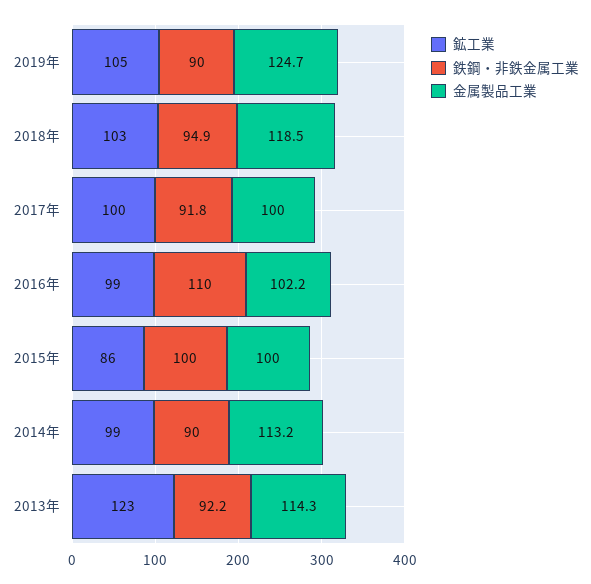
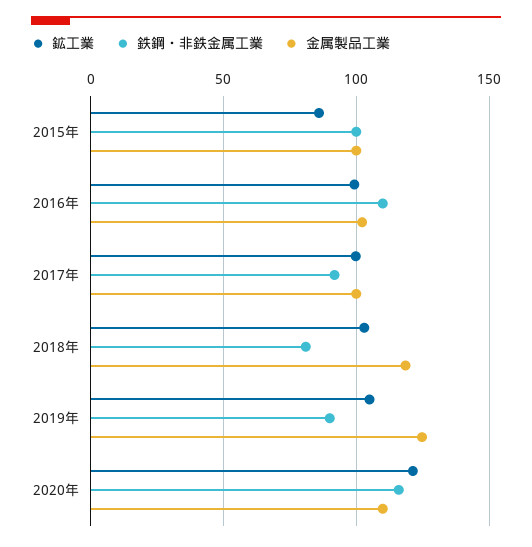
鉄鋼・非鉄金属工業, 2018年: 94.9 -> 80
鉱工業, 2014年: 99 -> none
鉄鋼・非鉄金属工業, 2014年: 90 -> none
金属製品工業, 2014年: 113.2 -> none
鉱工業, 2013年: 123 -> none
鉄鋼・非鉄金属工業, 2013年: 92.2 -> none
金属製品工業, 2013年: 114.3 -> none
鉱工業, 2020年: none -> 120
鉄鋼・非鉄金属工業, 2020年: none -> 115
金属製品工業, 2020年: none -> 110

